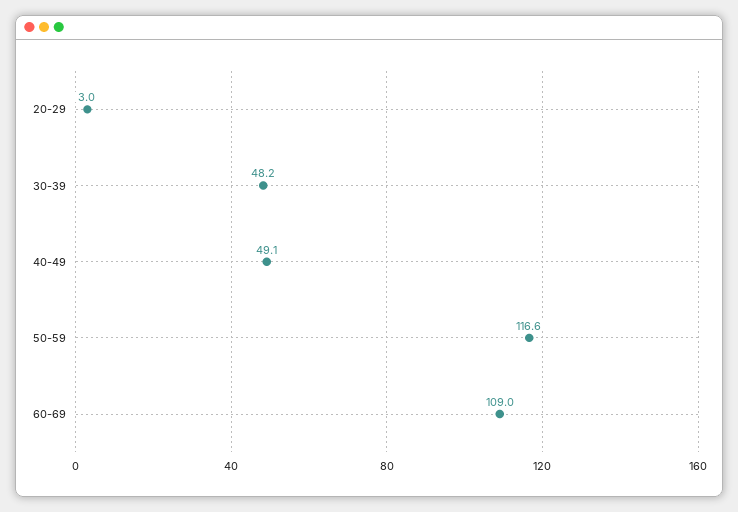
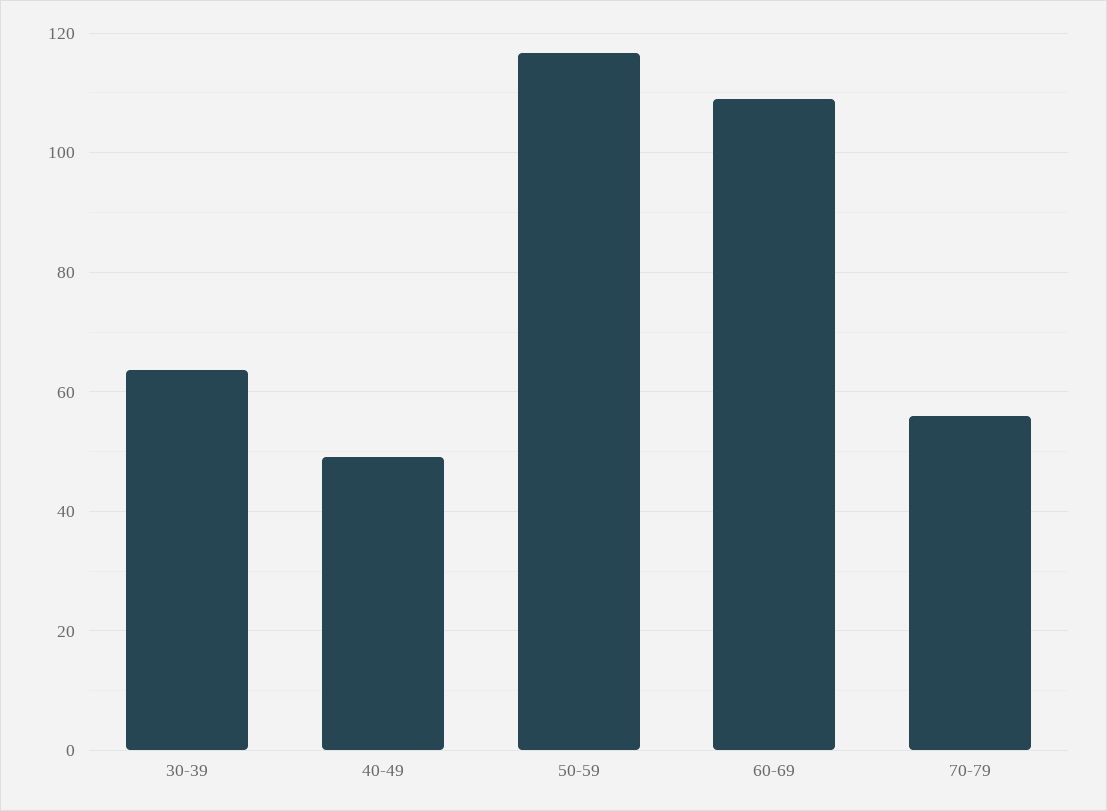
20-29: 3 -> none
30-39: 48.2 -> 64
70-79: none -> 56

